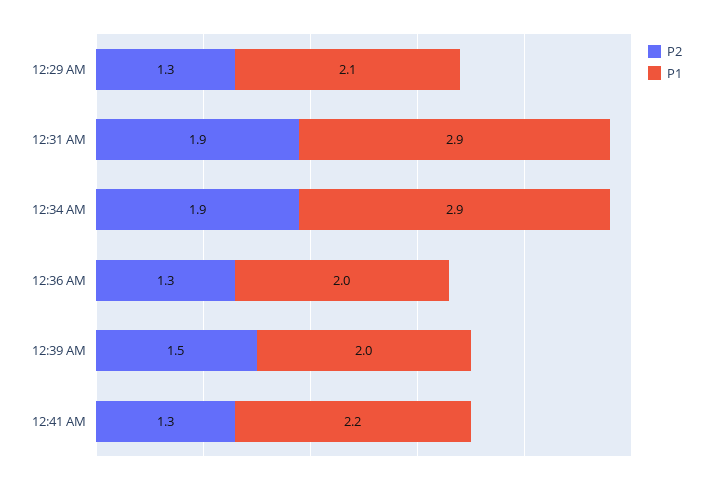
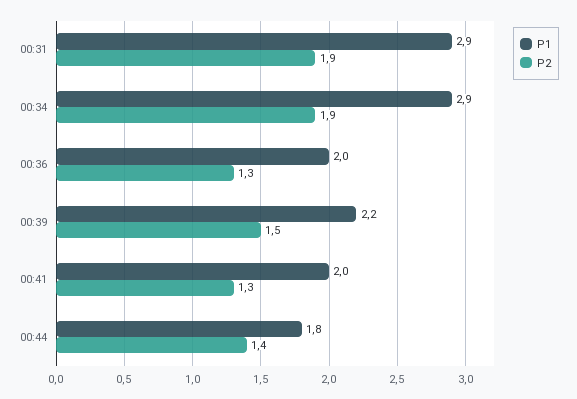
P2, 12:29 AM: 1.3 -> none
P1, 12:29 AM: 2.1 -> none
P1, 12:39 AM: 2 -> 2.2
P1, 12:41 AM: 2.2 -> 2
P1, 00:44: none -> 1.8
P2, 00:44: none -> 1.4

